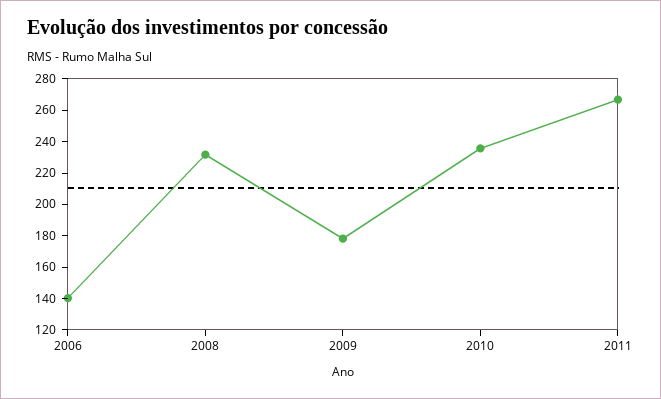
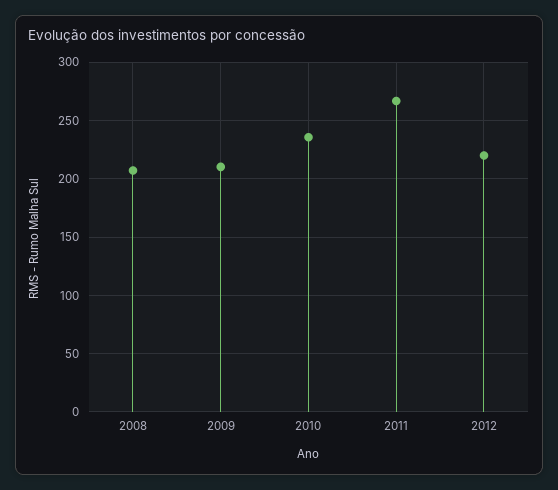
2006: 140 -> none
2008: 230 -> 210
2009: 180 -> 210
2012: none -> 220

